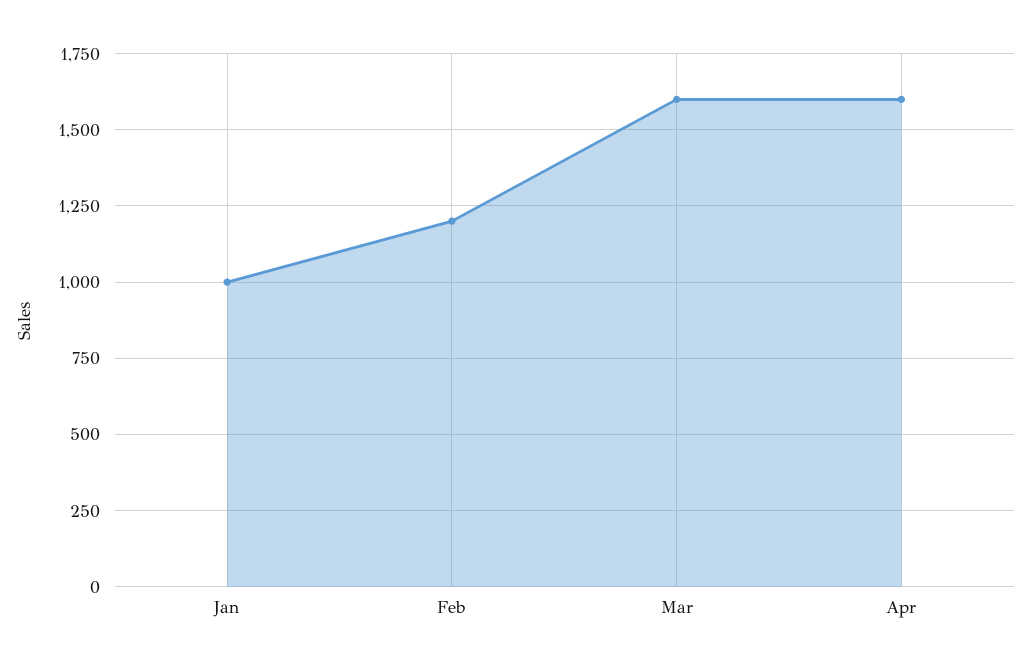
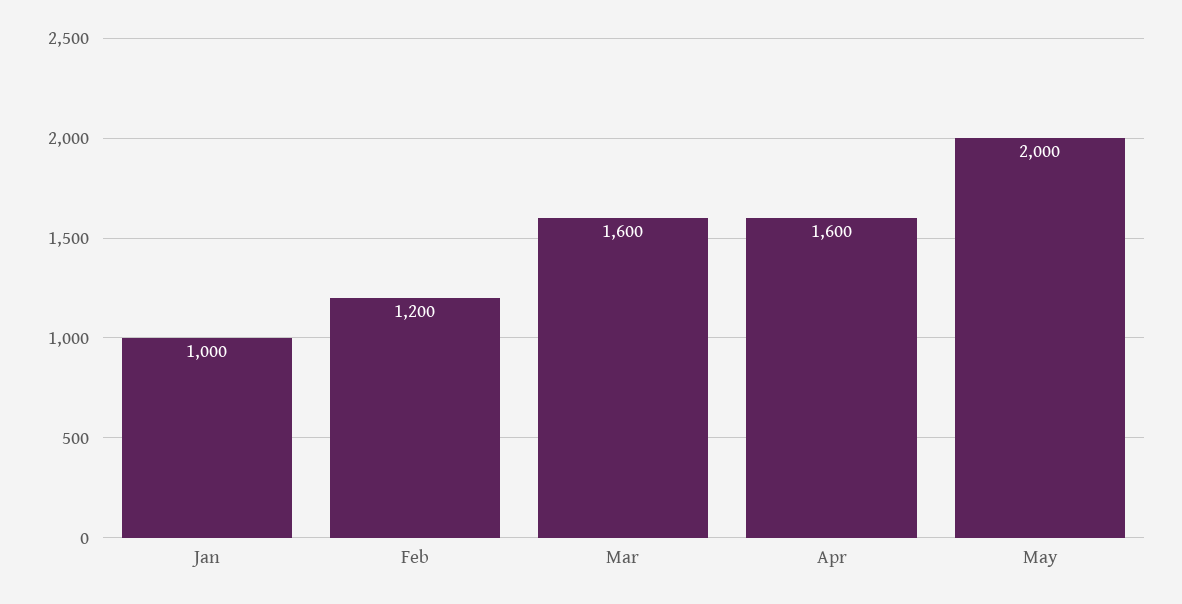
May: none -> 2000

